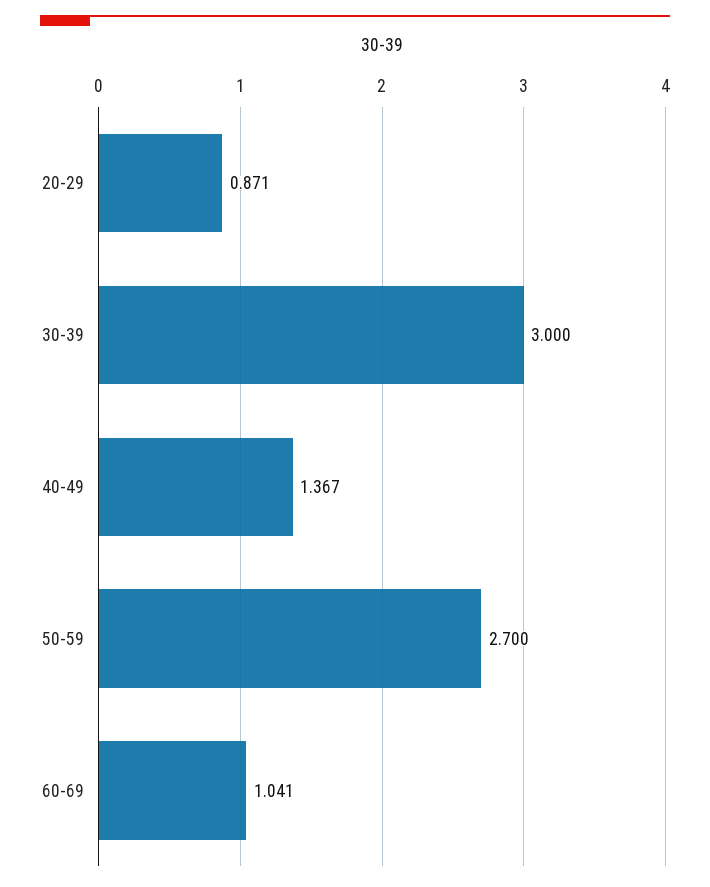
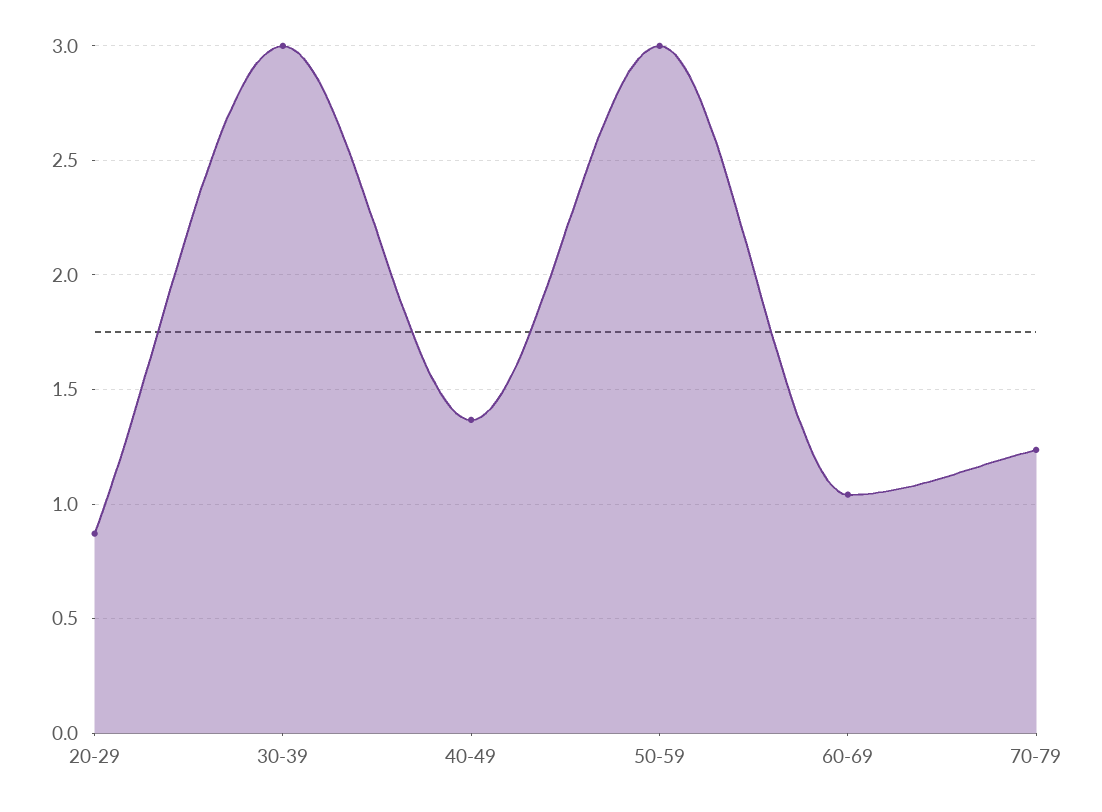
50-59: 2.7 -> 3
70-79: none -> 1.25

